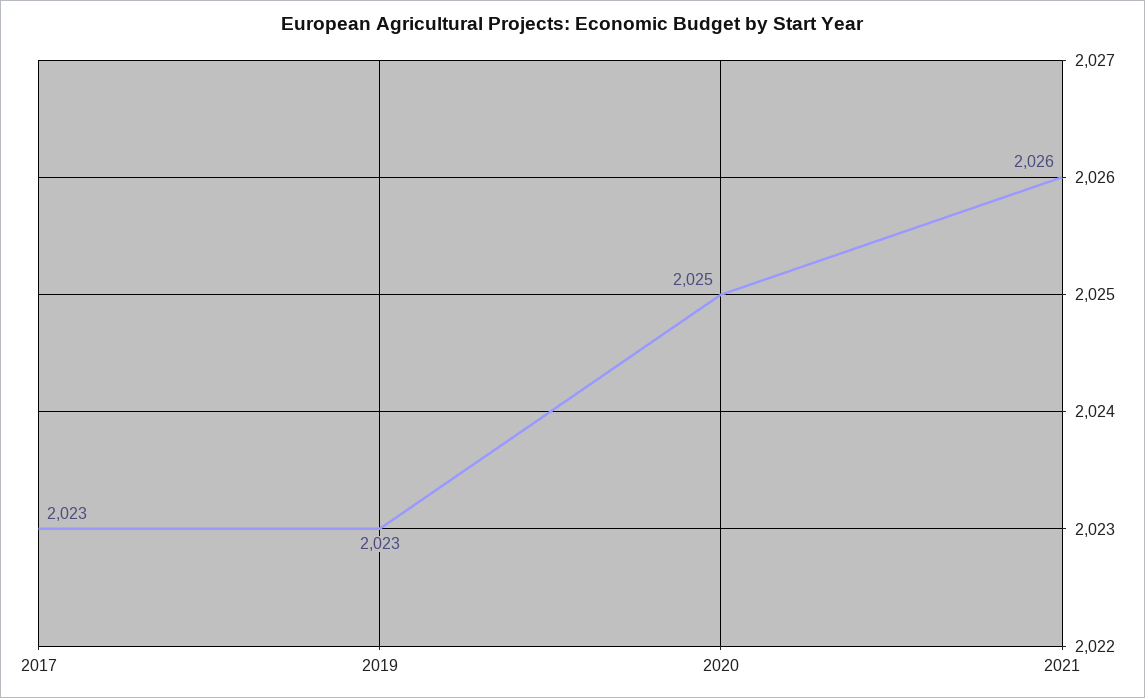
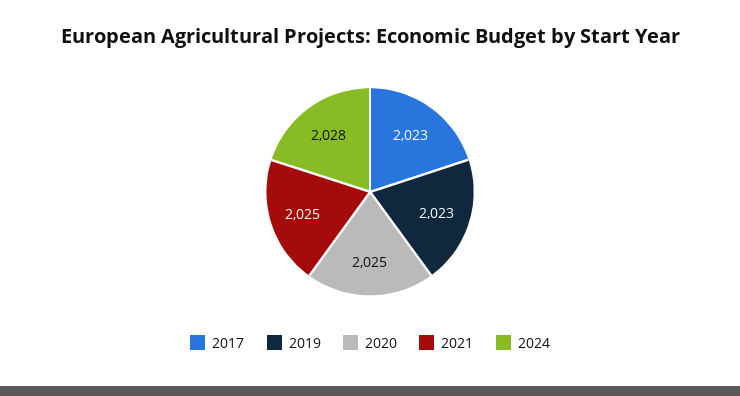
2021: 2026 -> 2025
2024: none -> 2028

